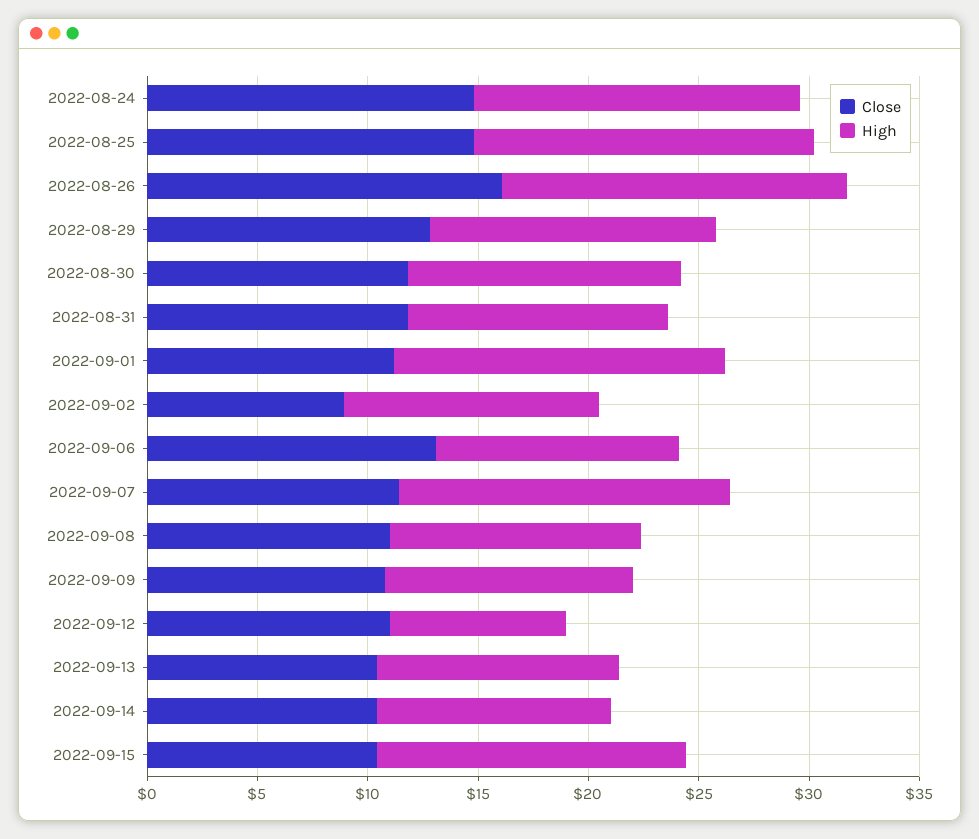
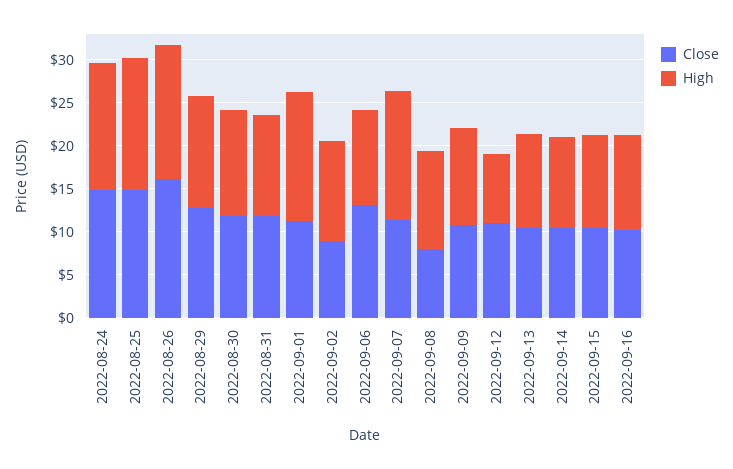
Close, 2022-09-08: 11 -> 8
High, 2022-09-15: 14 -> 11
Close, 2022-09-16: none -> 10
High, 2022-09-16: none -> 11

